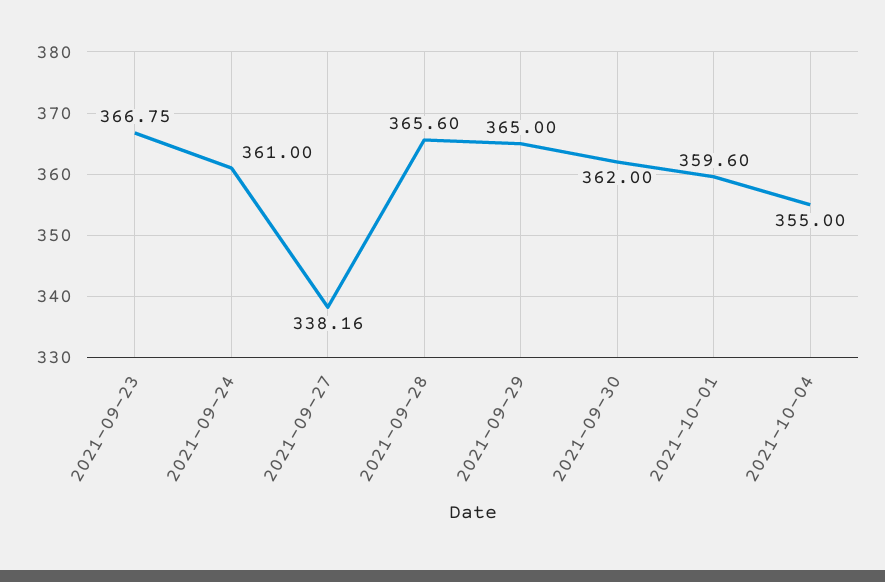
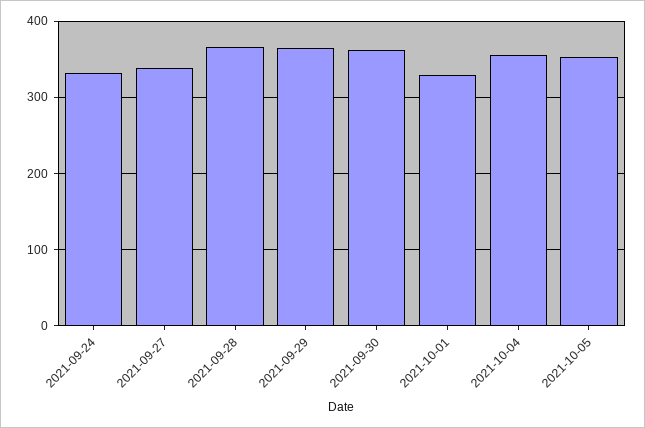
2021-09-23: 366.75 -> none
2021-09-24: 361 -> 330
2021-10-01: 359.6 -> 330
2021-10-05: none -> 350

